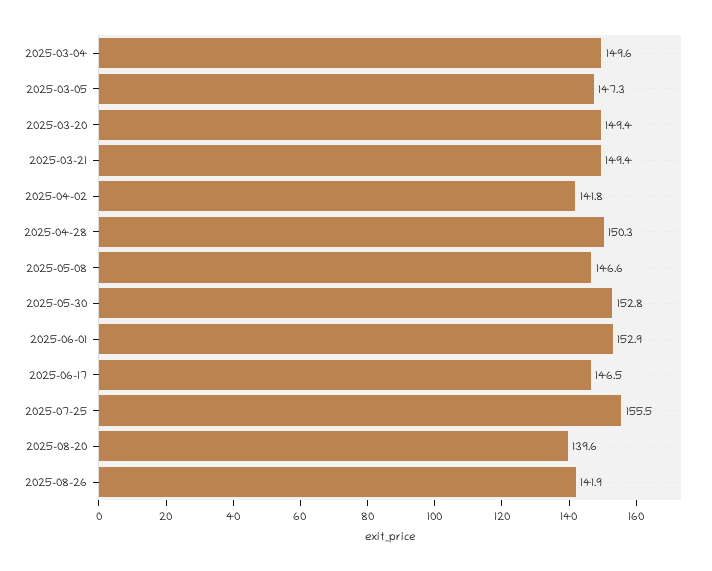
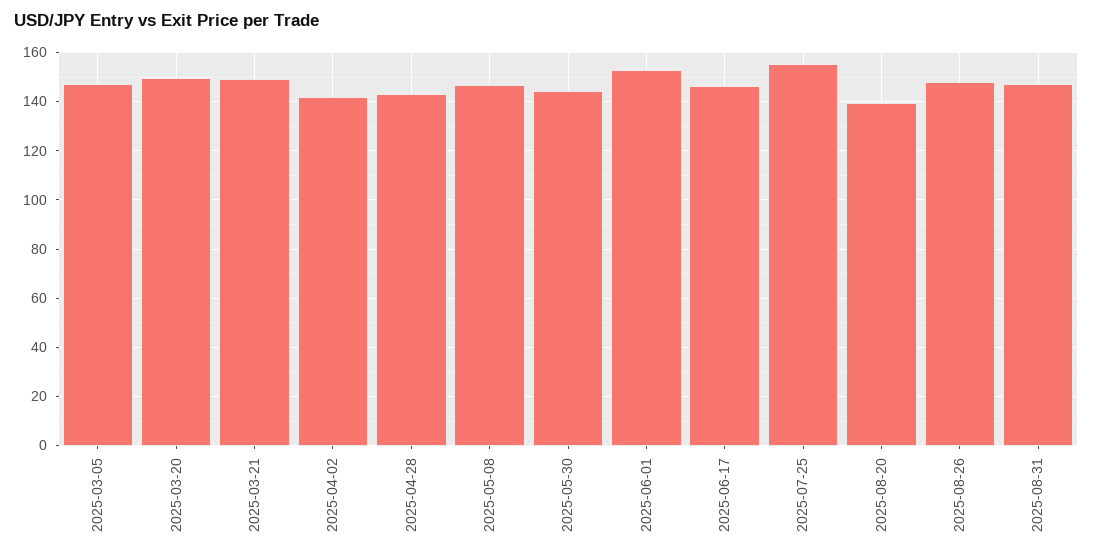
2025-03-04: 149.6 -> none
2025-04-28: 150.3 -> 142.5
2025-05-30: 152.8 -> 145
2025-08-26: 141.9 -> 147.5
2025-08-31: none -> 147.5

